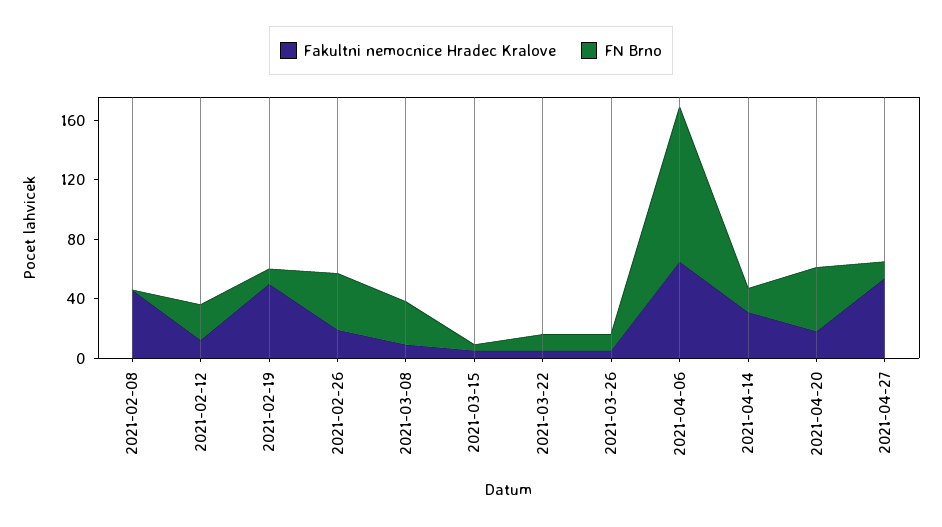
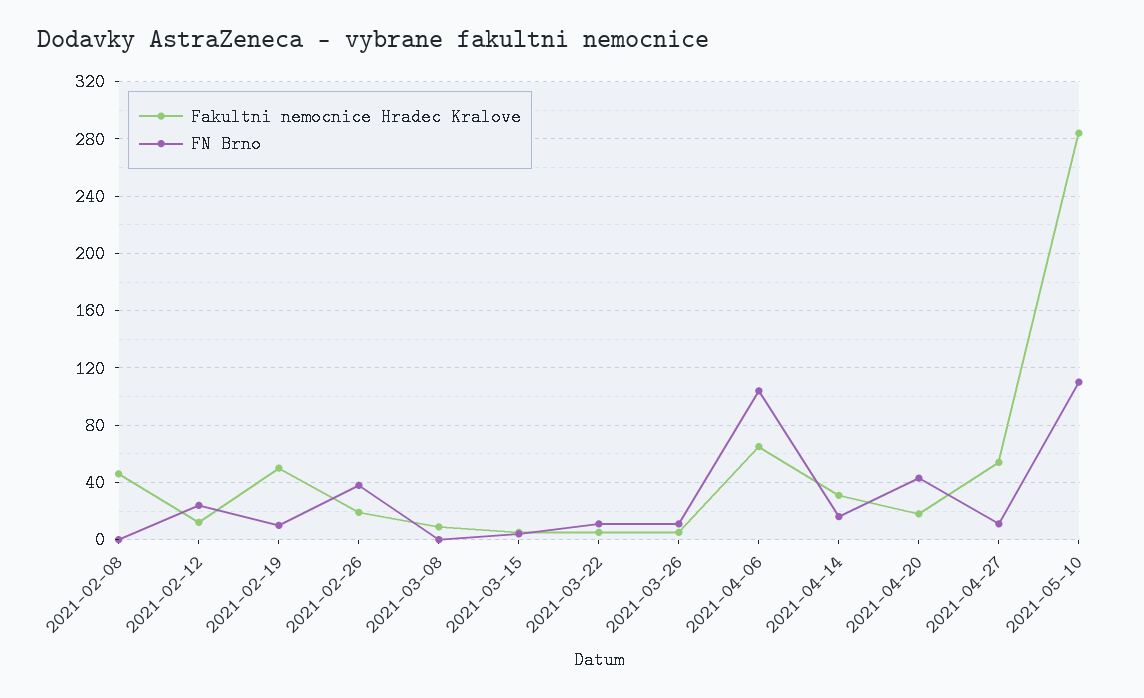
FN Brno, 2021-03-08: 30 -> 0
Fakultni nemocnice Hradec Kralove, 2021-05-10: none -> 285
FN Brno, 2021-05-10: none -> 110

